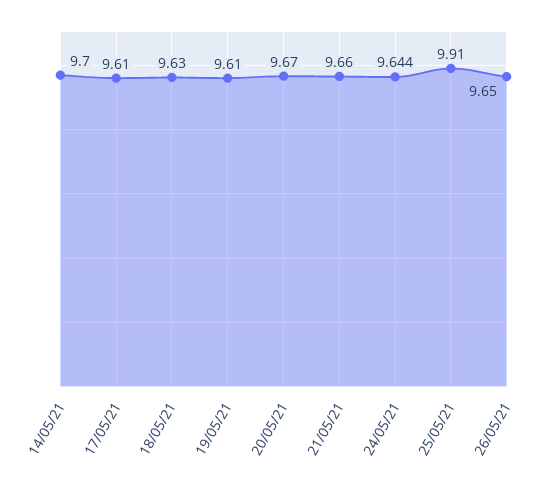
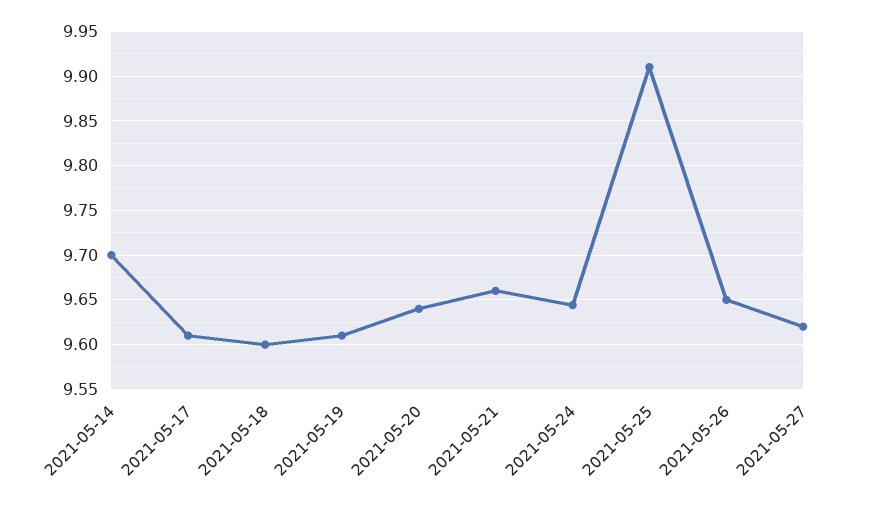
18/05/21: 9.63 -> 9.6
20/05/21: 9.67 -> 9.64
2021-05-27: none -> 9.62

